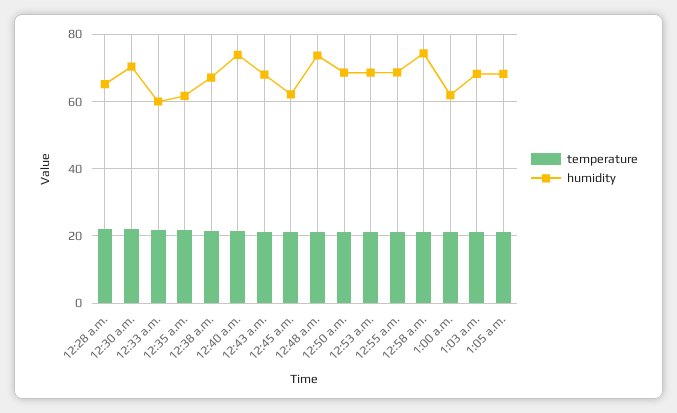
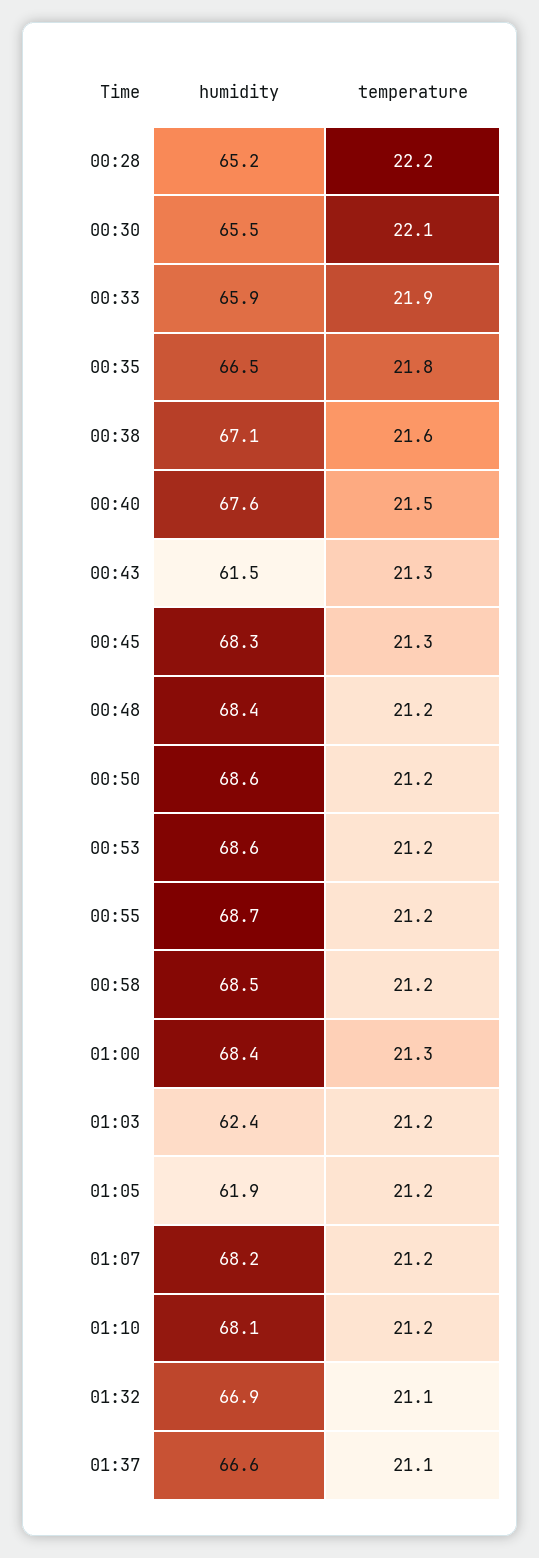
humidity, 12:30 a.m.: 70 -> 65.5
humidity, 12:33 a.m.: 60 -> 65.9
humidity, 12:35 a.m.: 62 -> 66.5
humidity, 12:40 a.m.: 74 -> 67.6
humidity, 12:43 a.m.: 68 -> 61.5
humidity, 12:45 a.m.: 62 -> 68.3
humidity, 12:48 a.m.: 74 -> 68.4
humidity, 12:58 a.m.: 74 -> 68.5
humidity, 1:00 a.m.: 62 -> 68.4
humidity, 1:03 a.m.: 68 -> 62.4
humidity, 1:05 a.m.: 68 -> 61.9
humidity, 01:07: none -> 68.2
temperature, 01:07: none -> 21.2
humidity, 01:10: none -> 68.1
temperature, 01:10: none -> 21.2
humidity, 01:32: none -> 66.9
temperature, 01:32: none -> 21.1
humidity, 01:37: none -> 66.6
temperature, 01:37: none -> 21.1

